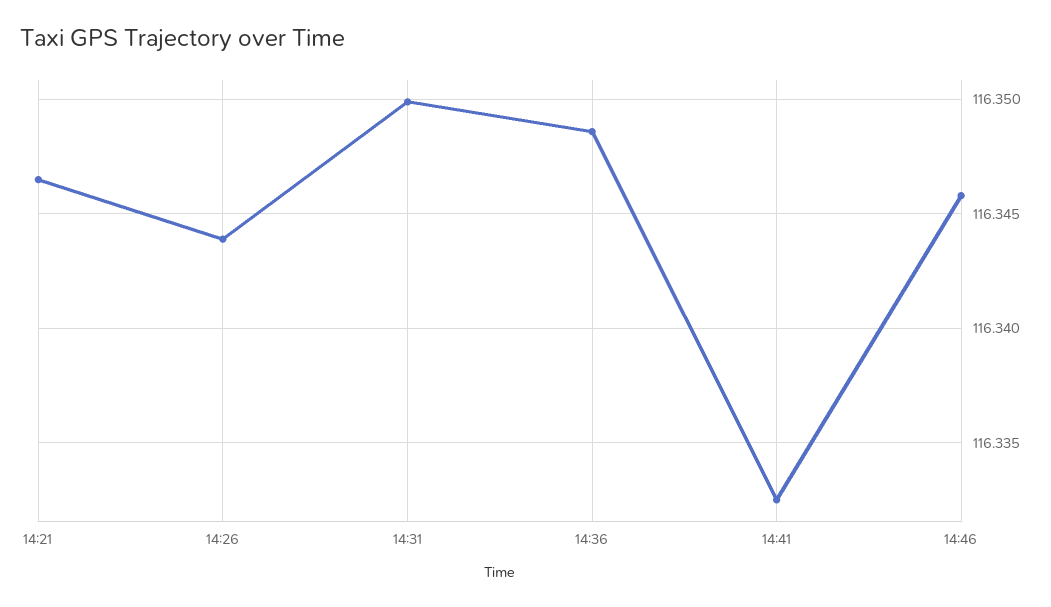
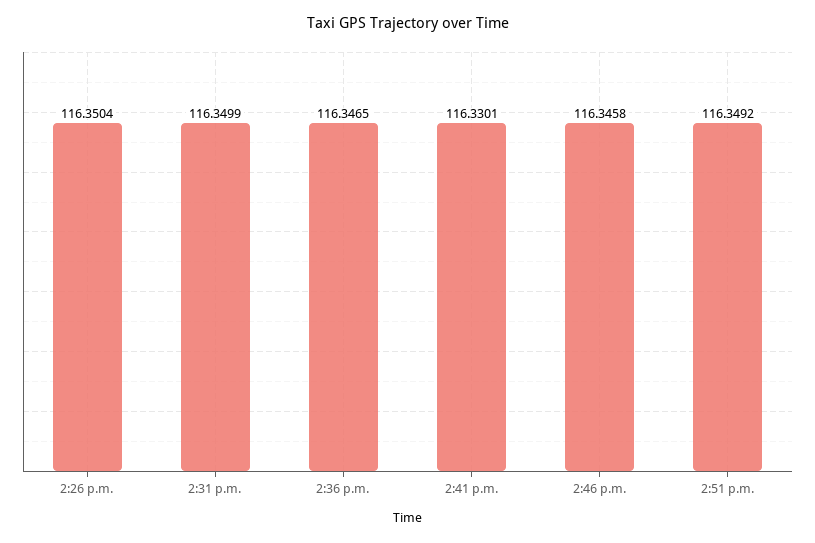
14:21: 116.3465 -> none
14:26: 116.344 -> 116.3504
14:36: 116.3485 -> 116.3465
14:41: 116.3325 -> 116.3301
2:51 p.m.: none -> 116.3492

